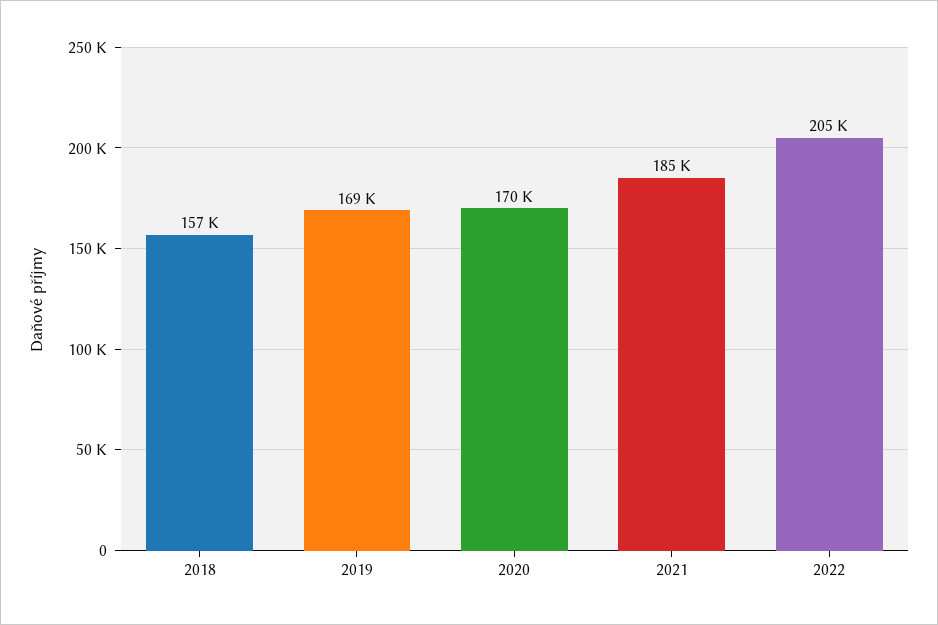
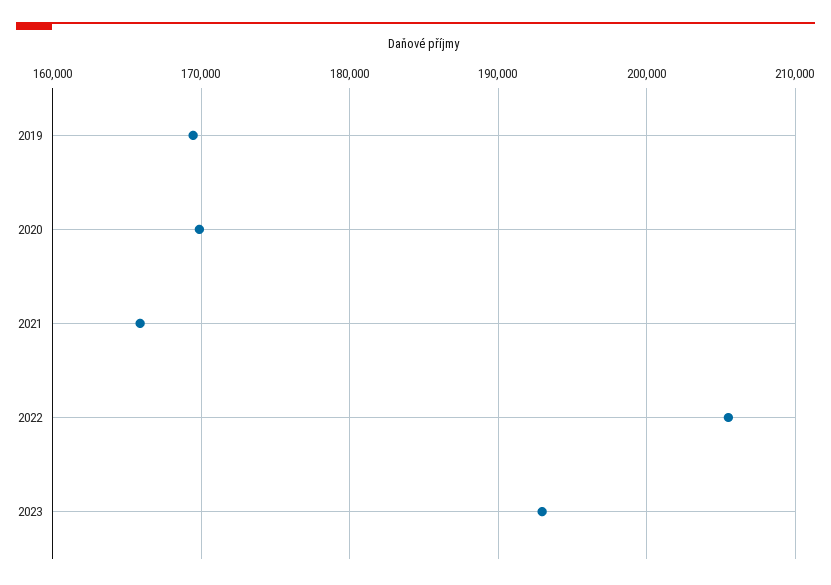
2018: 157000 -> none
2021: 185000 -> 166000
2023: none -> 193000

